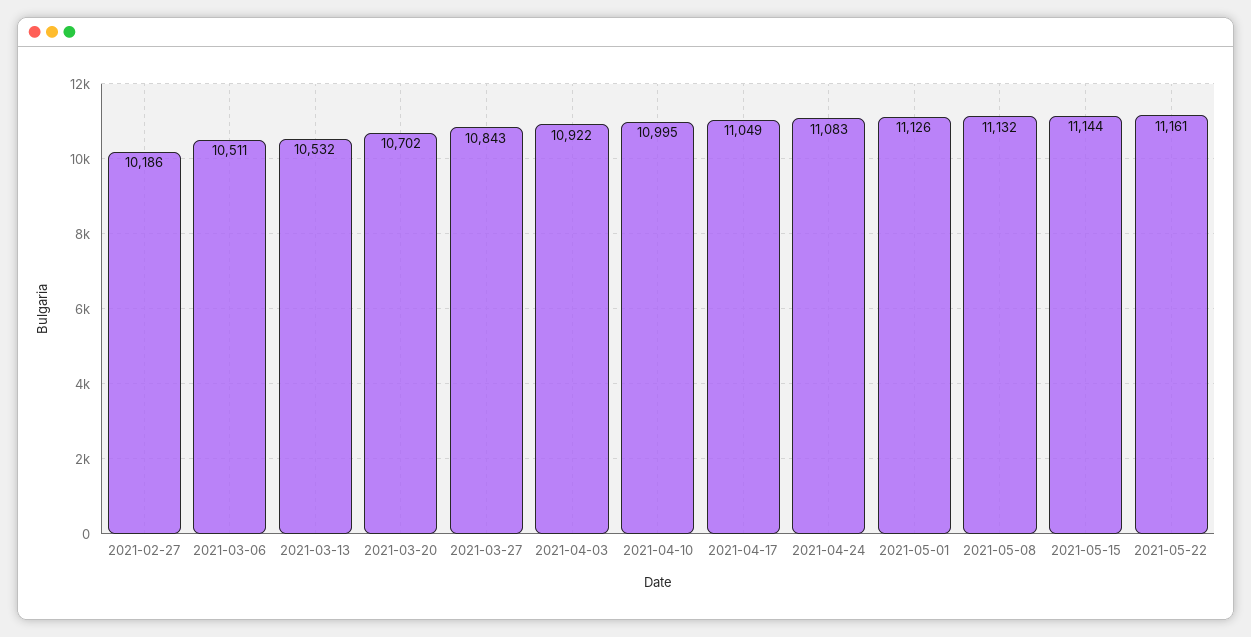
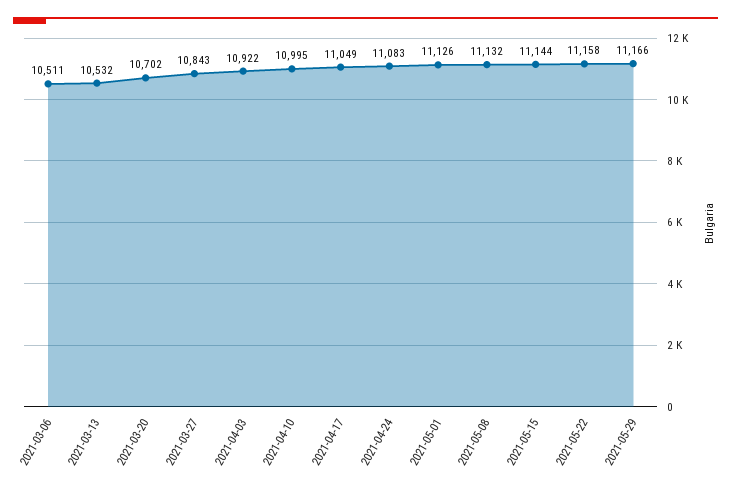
2021-02-27: 10186 -> none
2021-05-22: 11161 -> 11158
2021-05-29: none -> 11166

